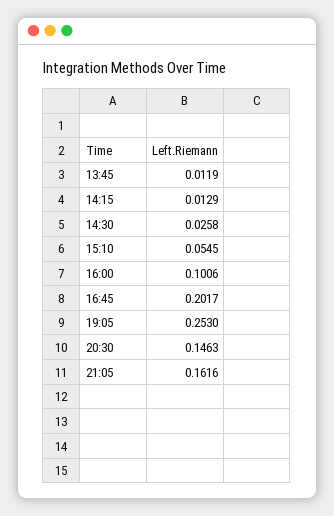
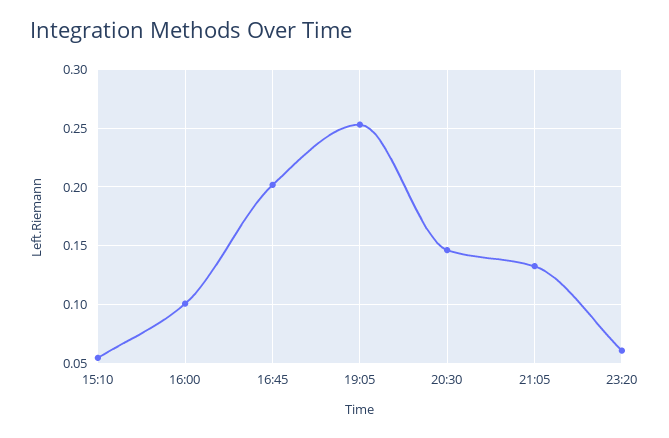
13:45: 0.0119 -> none
14:15: 0.0129 -> none
14:30: 0.0258 -> none
21:05: 0.1616 -> 0.13
23:20: none -> 0.06

